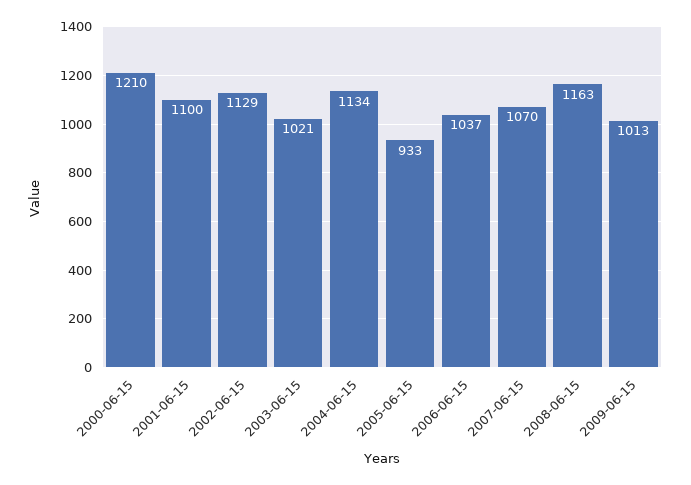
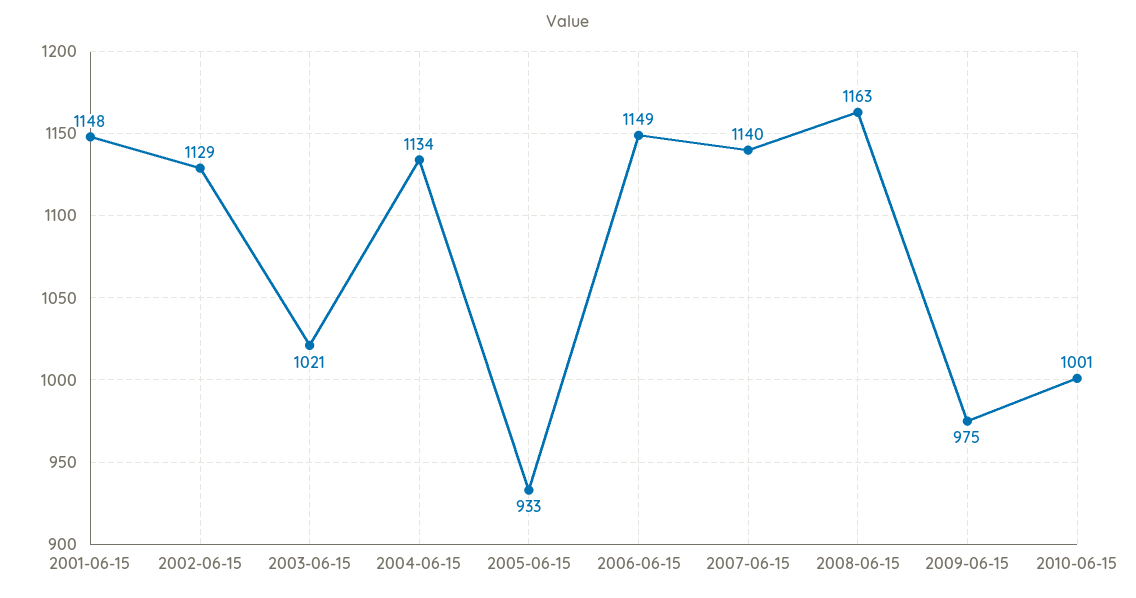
2000-06-15: 1210 -> none
2001-06-15: 1100 -> 1148
2006-06-15: 1037 -> 1149
2007-06-15: 1070 -> 1140
2009-06-15: 1013 -> 975
2010-06-15: none -> 1001

